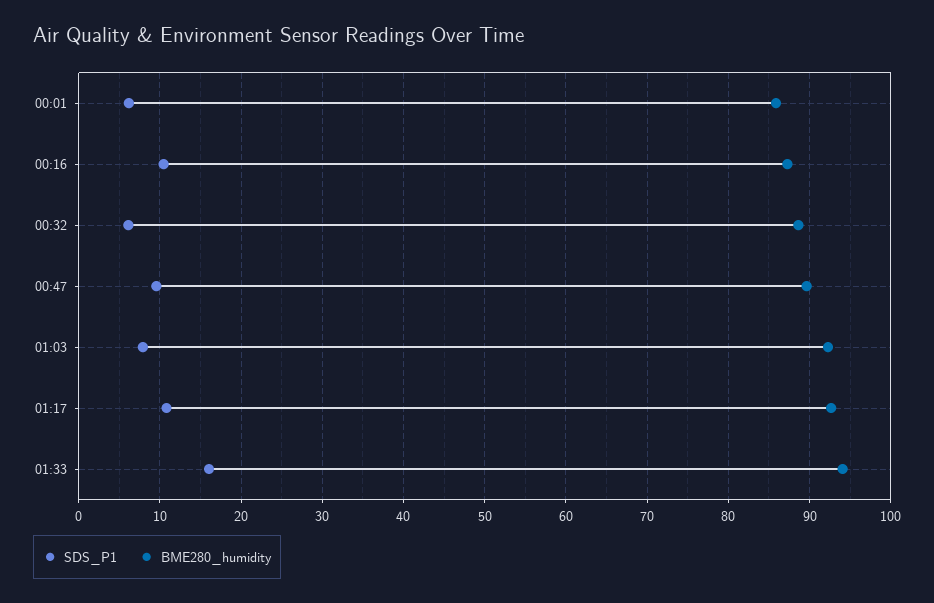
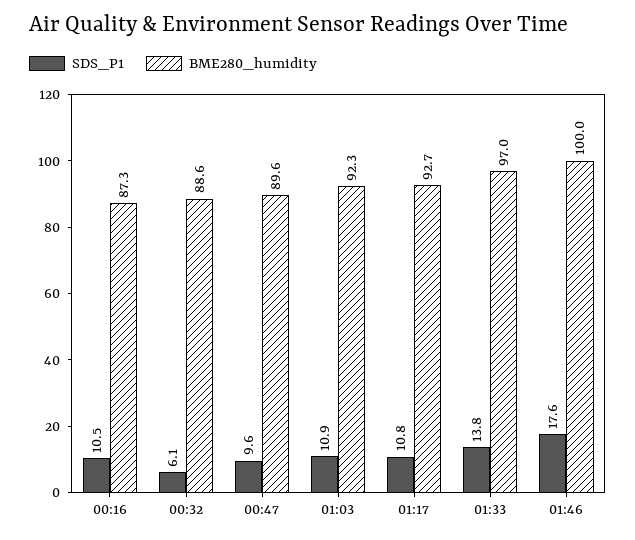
SDS_P1, 00:01: 6 -> none
BME280_humidity, 00:01: 86 -> none
SDS_P1, 01:03: 8 -> 10.9
SDS_P1, 01:33: 16 -> 13.8
BME280_humidity, 01:33: 94 -> 97
SDS_P1, 01:46: none -> 17.6
BME280_humidity, 01:46: none -> 100

